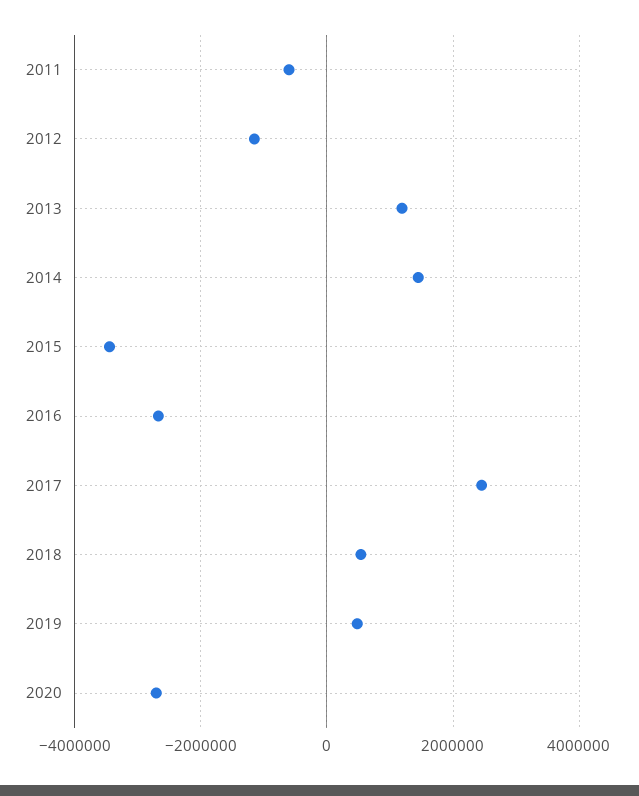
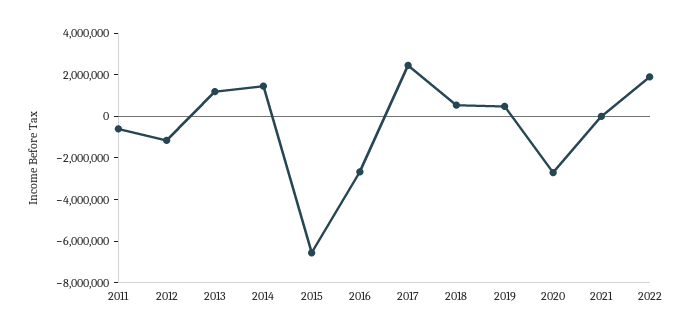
2015: -3400000 -> -6500000
2021: none -> 0
2022: none -> 2000000

